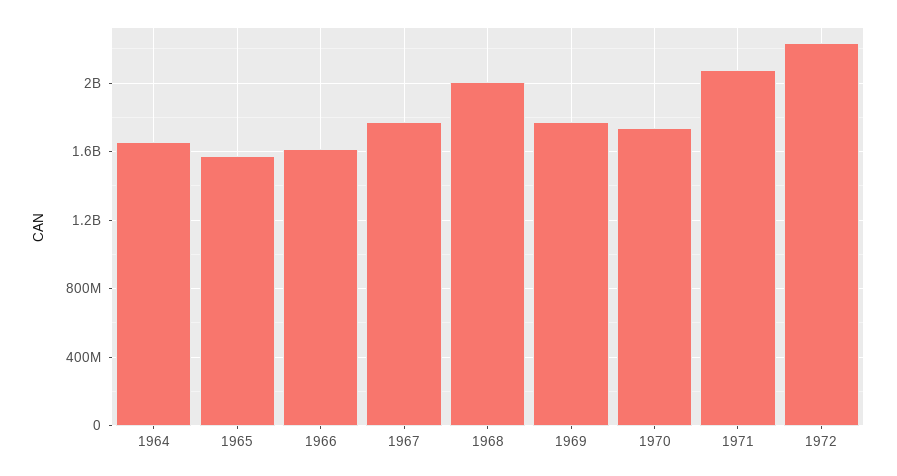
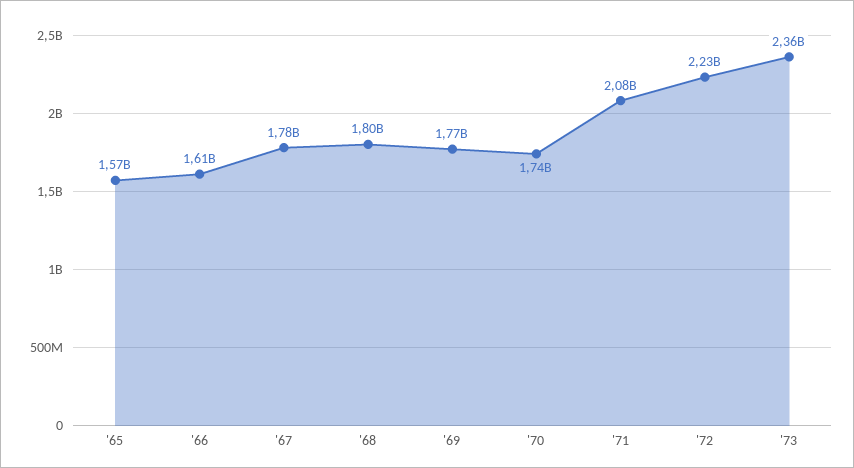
1964: 1650000000 -> none
1968: 2000000000 -> 1800000000
'73: none -> 2360000000

